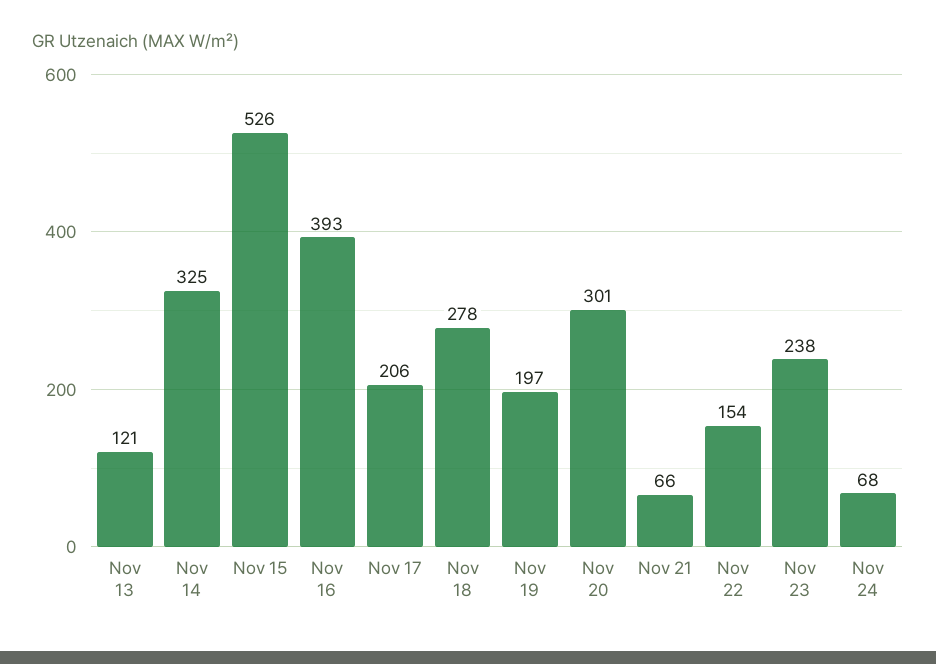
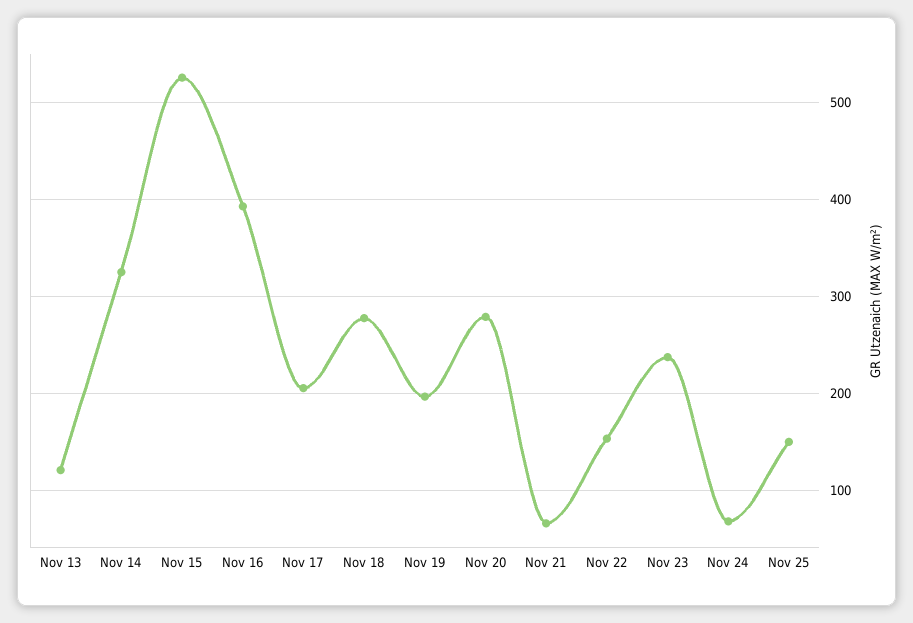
Nov 20: 301 -> 280
Nov 25: none -> 150

